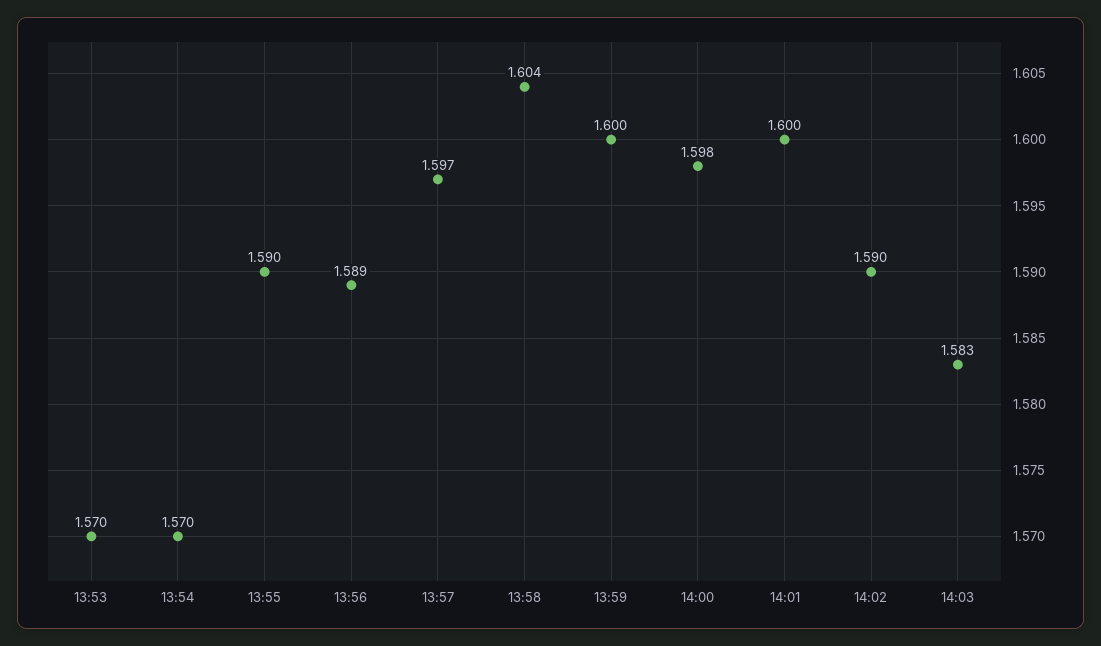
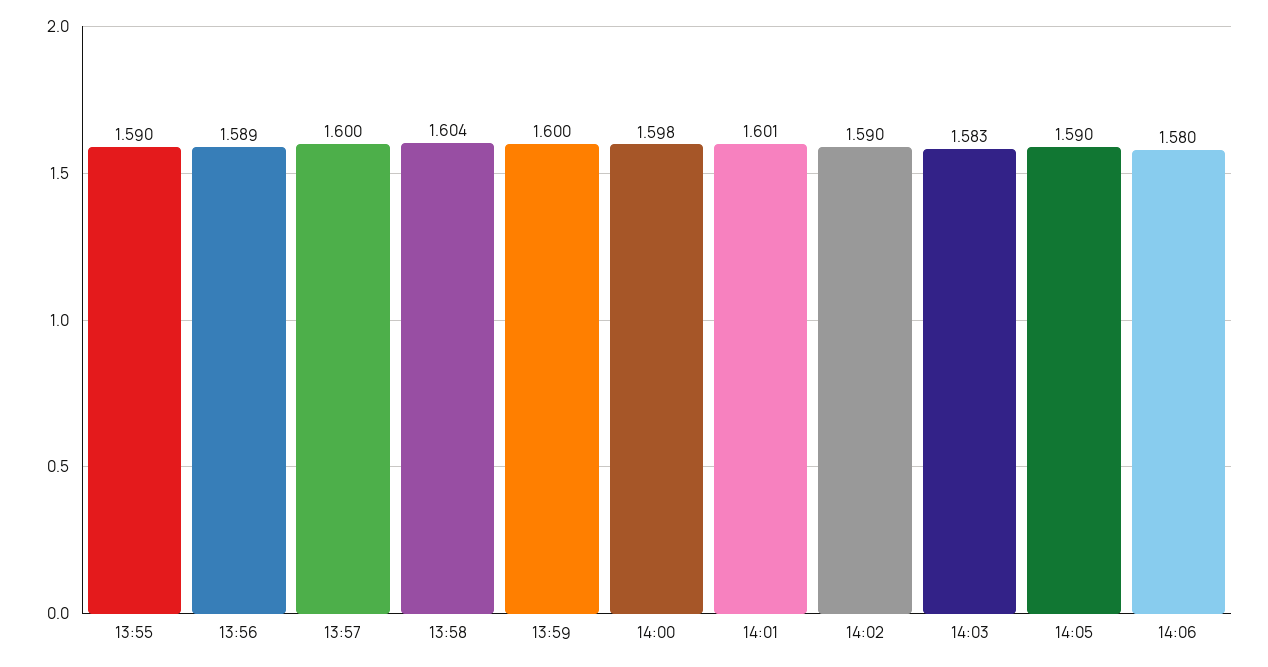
13:53: 1.57 -> none
13:54: 1.57 -> none
13:57: 1.597 -> 1.6
14:01: 1.6 -> 1.601
14:05: none -> 1.59
14:06: none -> 1.58

